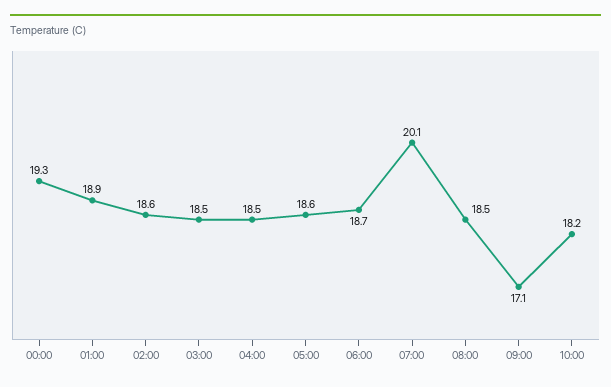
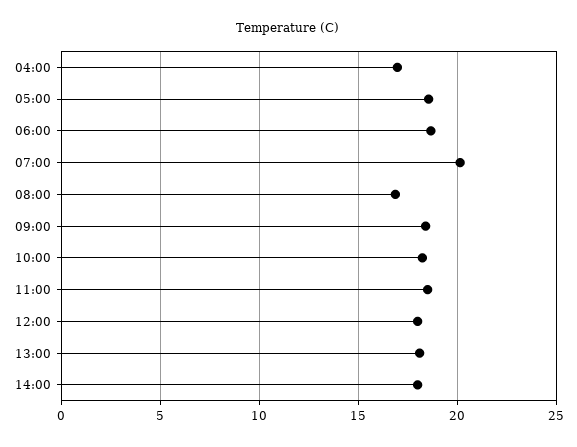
00:00: 19.3 -> none
01:00: 18.9 -> none
02:00: 18.6 -> none
03:00: 18.5 -> none
04:00: 18.5 -> 17
08:00: 18.5 -> 17
09:00: 17.1 -> 18.5
11:00: none -> 18.5
12:00: none -> 18
13:00: none -> 18
14:00: none -> 18

